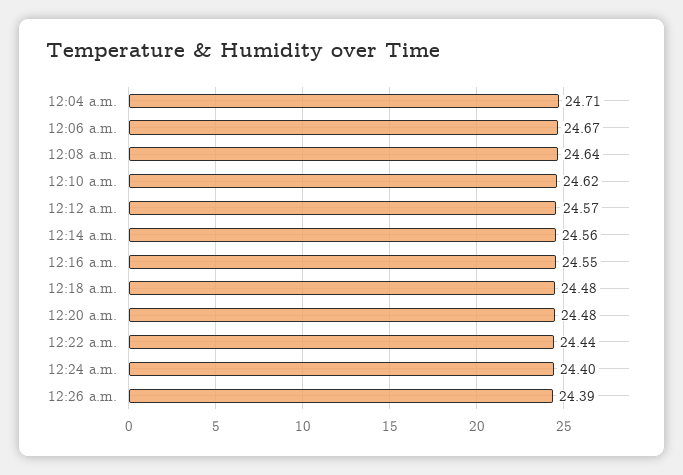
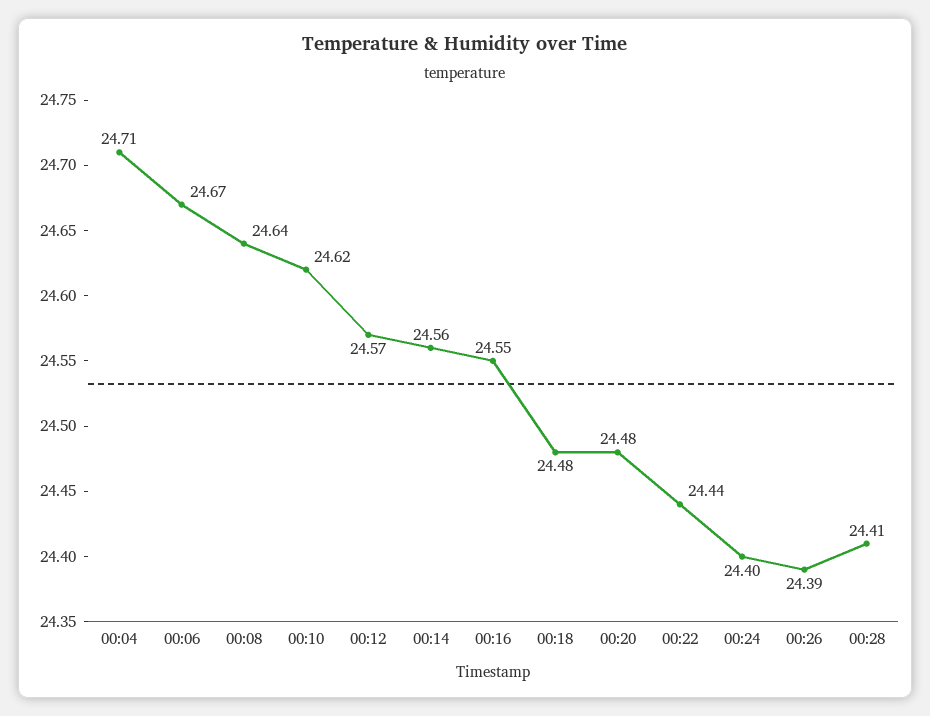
00:28: none -> 24.41

